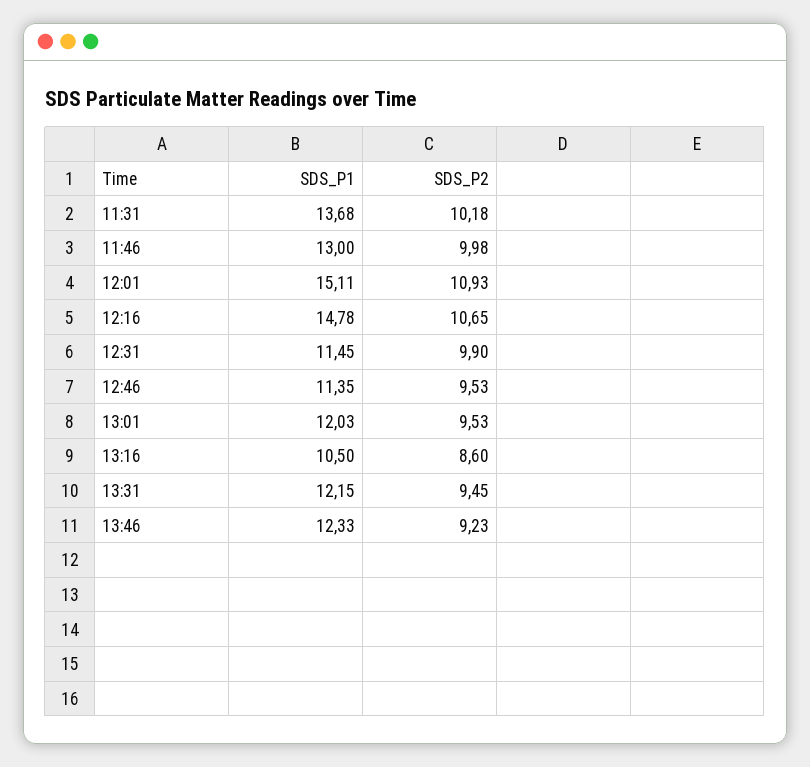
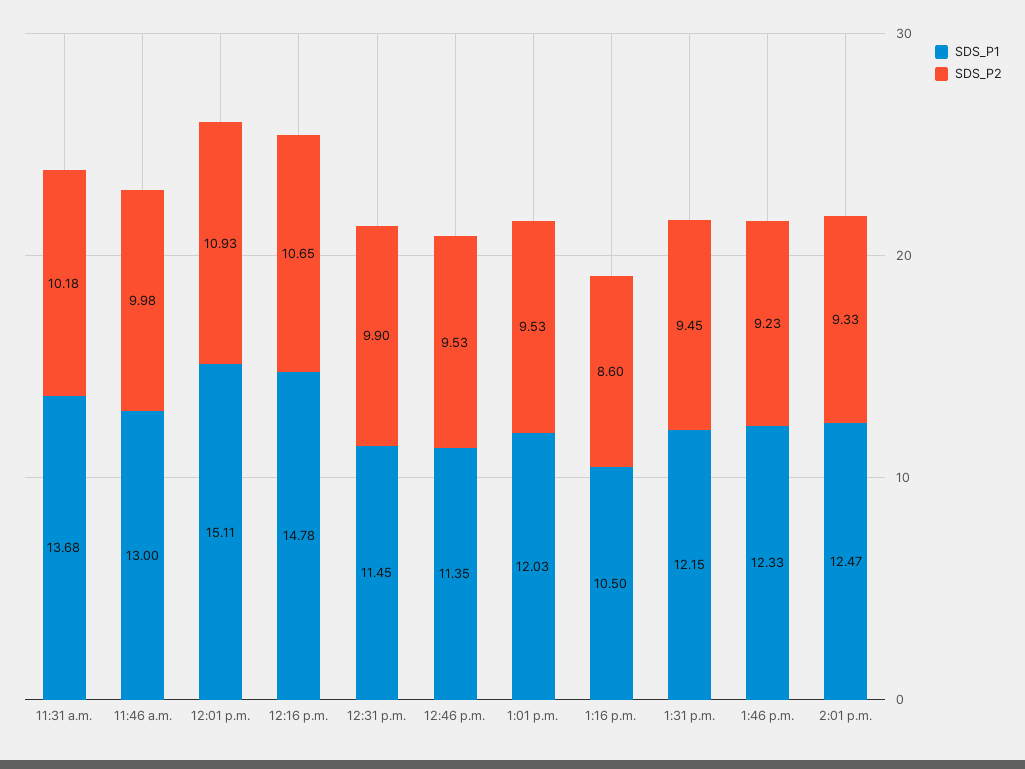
SDS_P1, 2:01 p.m.: none -> 12.47
SDS_P2, 2:01 p.m.: none -> 9.33

